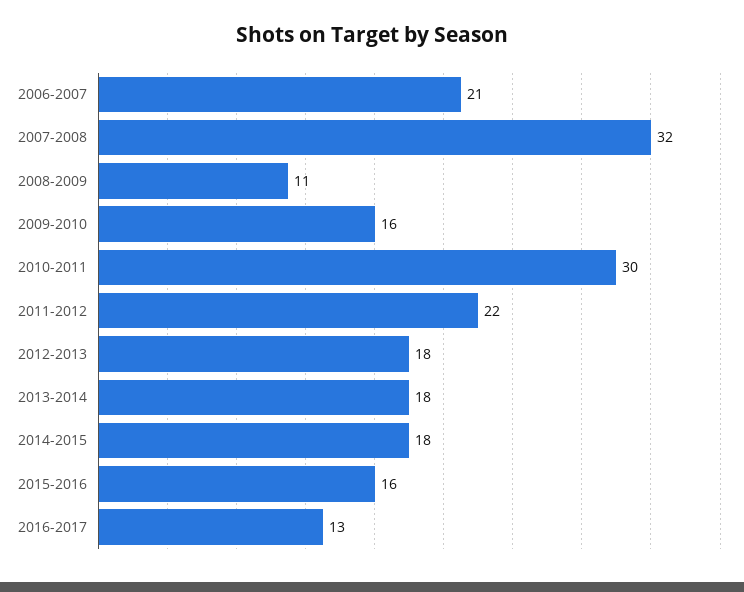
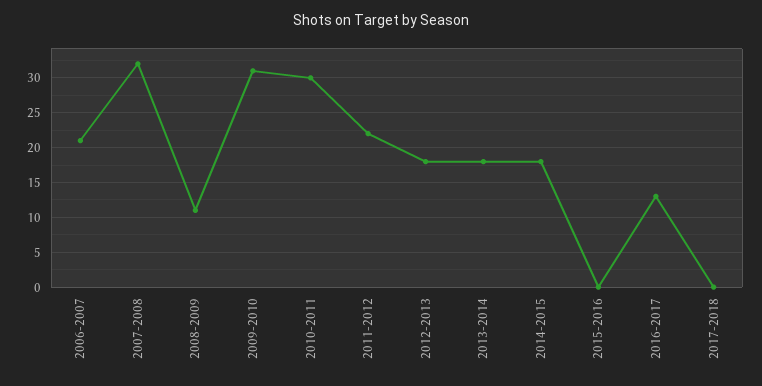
2009-2010: 16 -> 31
2015-2016: 16 -> 0
2017-2018: none -> 0

